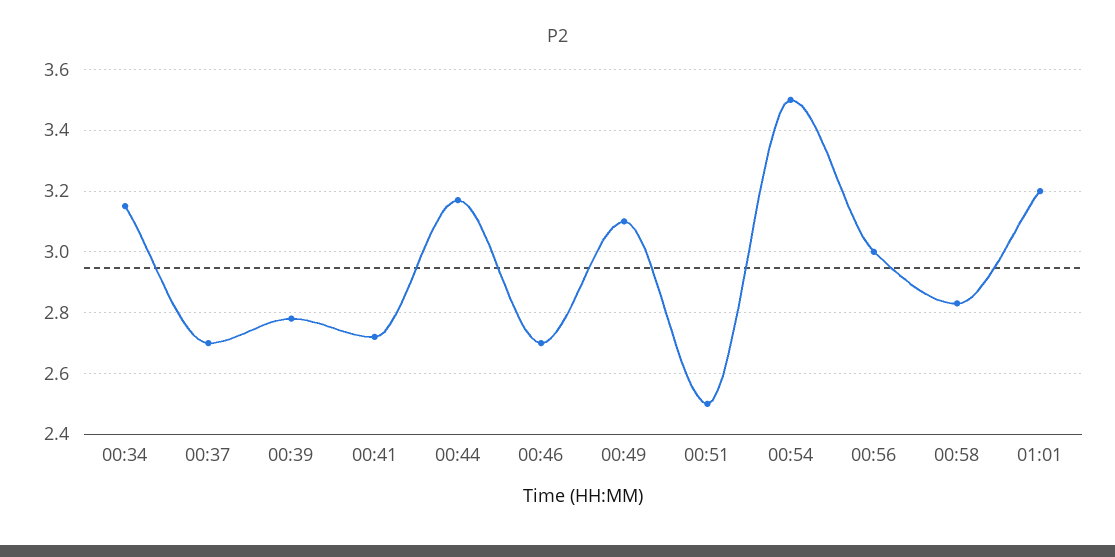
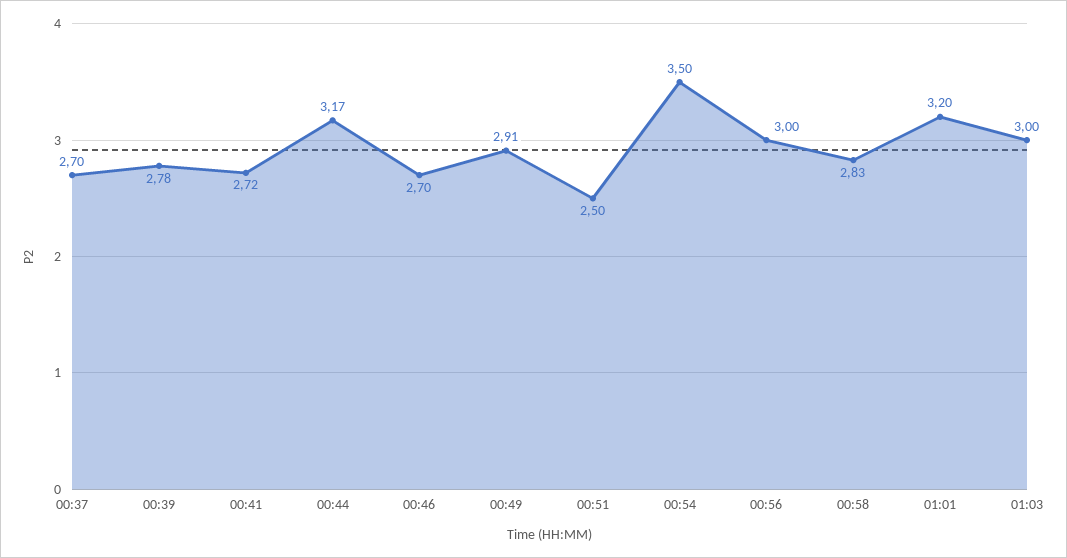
00:34: 3.15 -> none
00:49: 3.1 -> 2.91
01:03: none -> 3

